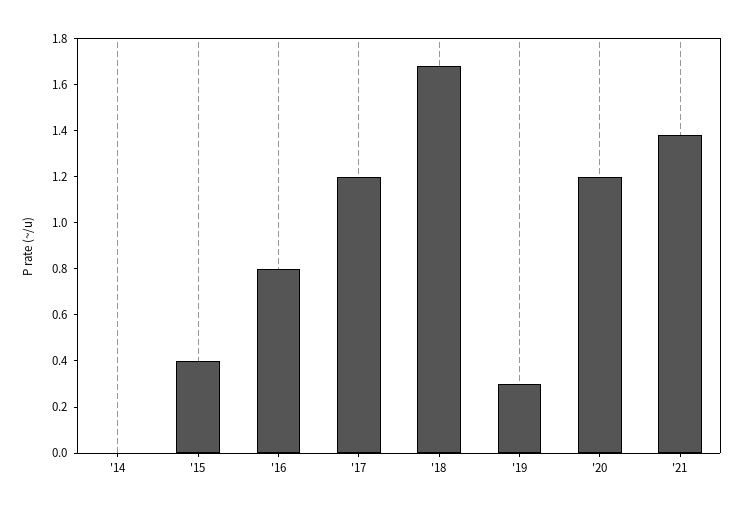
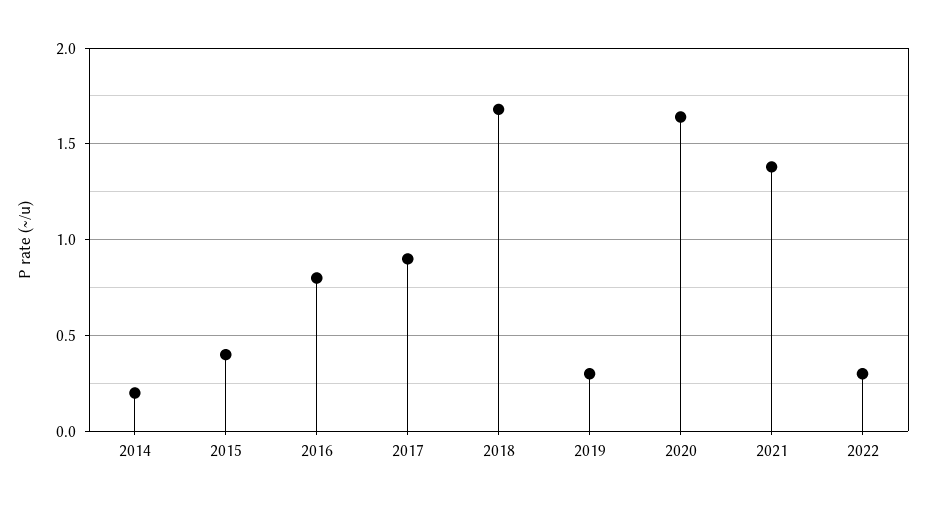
'14: 0 -> 0.2
'17: 1.2 -> 0.9
'20: 1.2 -> 1.65
2022: none -> 0.3

